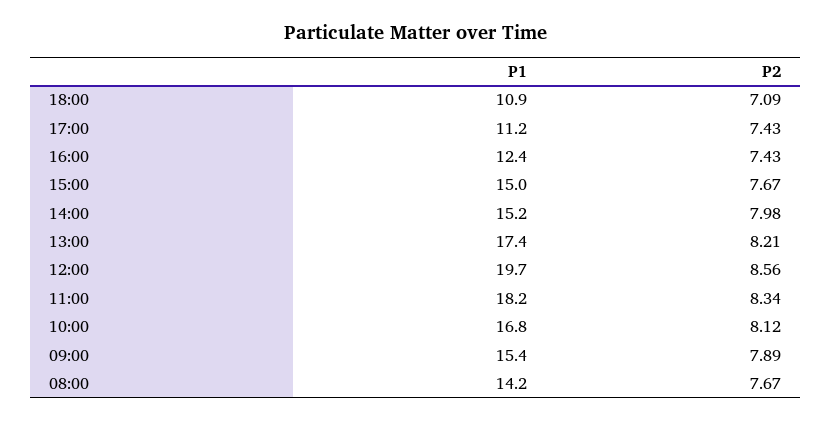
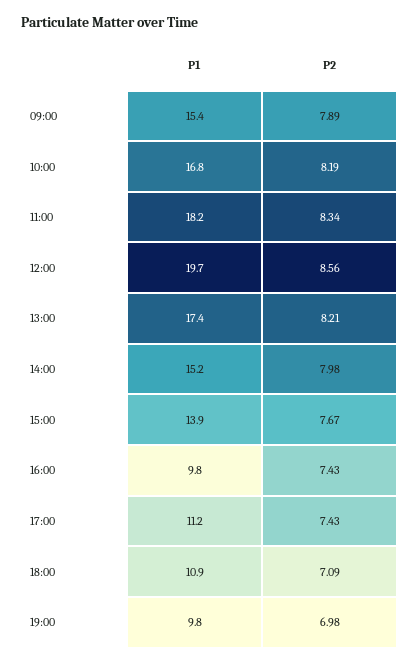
P1, 16:00: 12.4 -> 9.8
P1, 15:00: 15 -> 13.9
P2, 10:00: 8.12 -> 8.19
P1, 08:00: 14.2 -> none
P2, 08:00: 7.67 -> none
P1, 19:00: none -> 9.8
P2, 19:00: none -> 6.98

